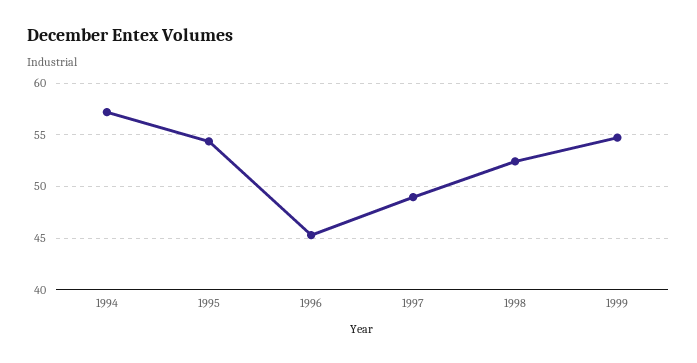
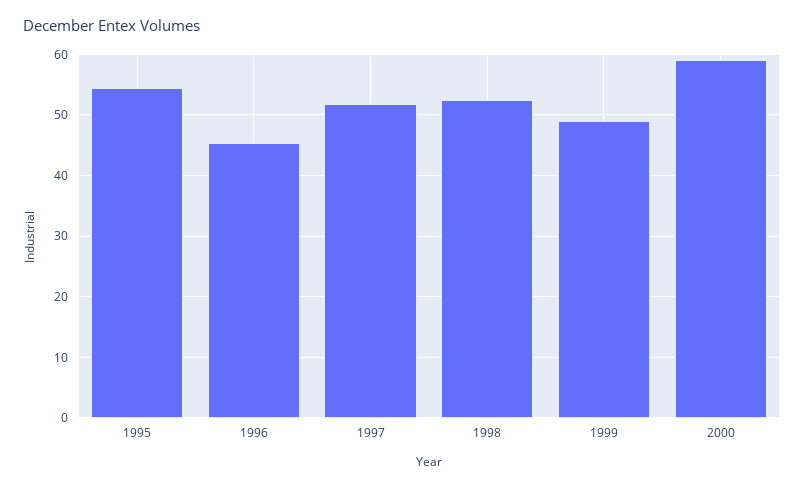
1994: 57 -> none
1997: 49 -> 52
1999: 55 -> 49
2000: none -> 59

